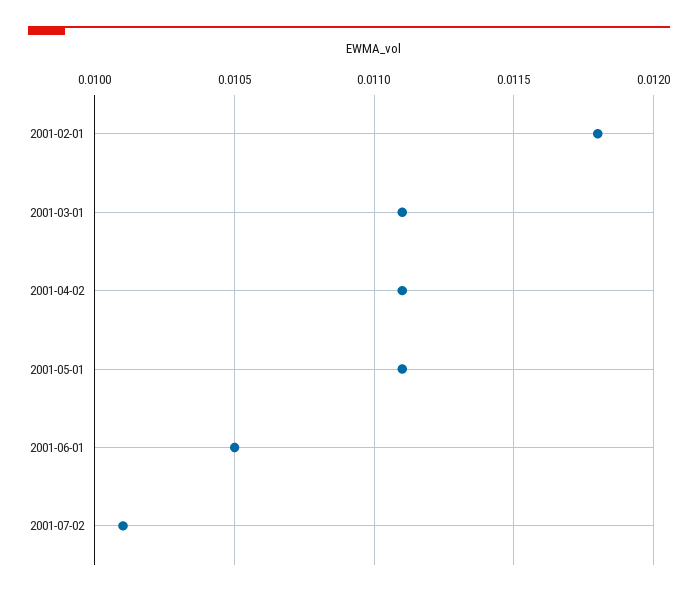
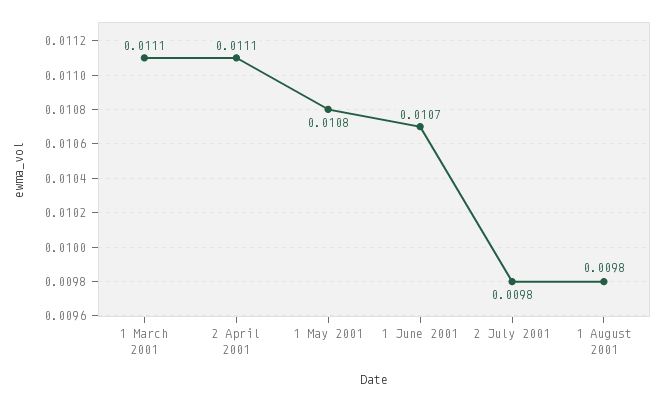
2001-02-01: 0.0118 -> none
2001-05-01: 0.0111 -> 0.0108
2001-06-01: 0.0105 -> 0.0107
2001-07-02: 0.0101 -> 0.0098
1 August 2001: none -> 0.0098

